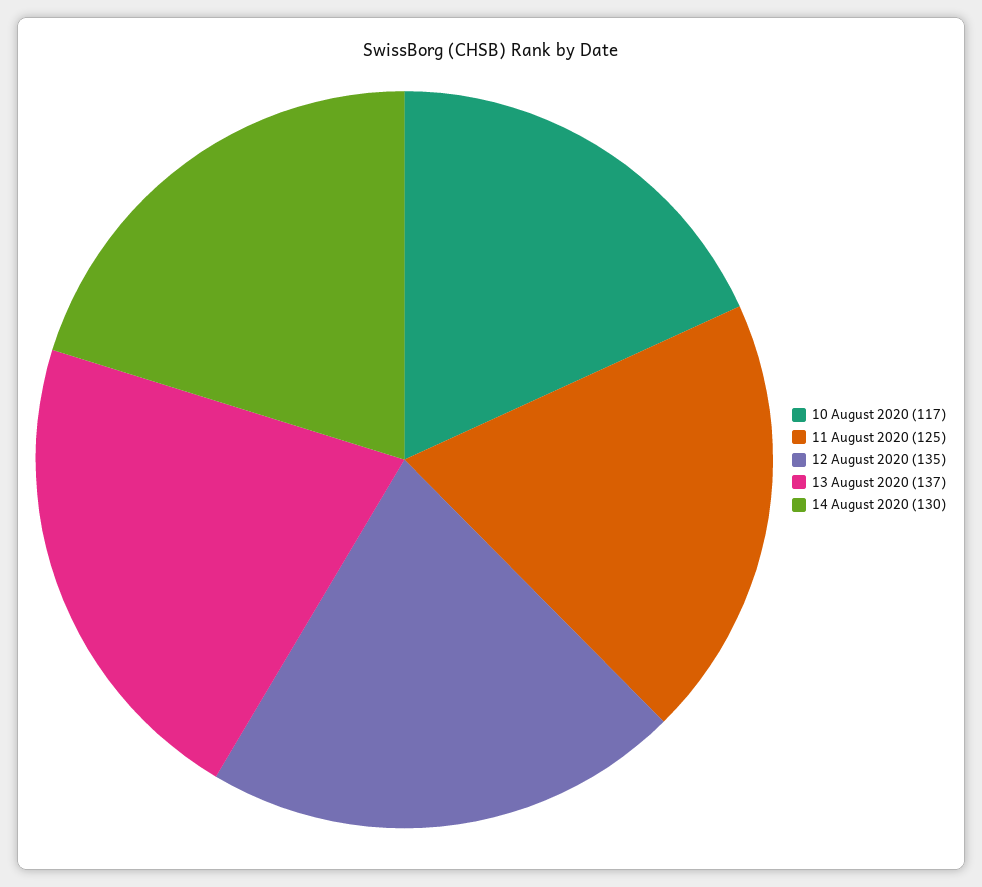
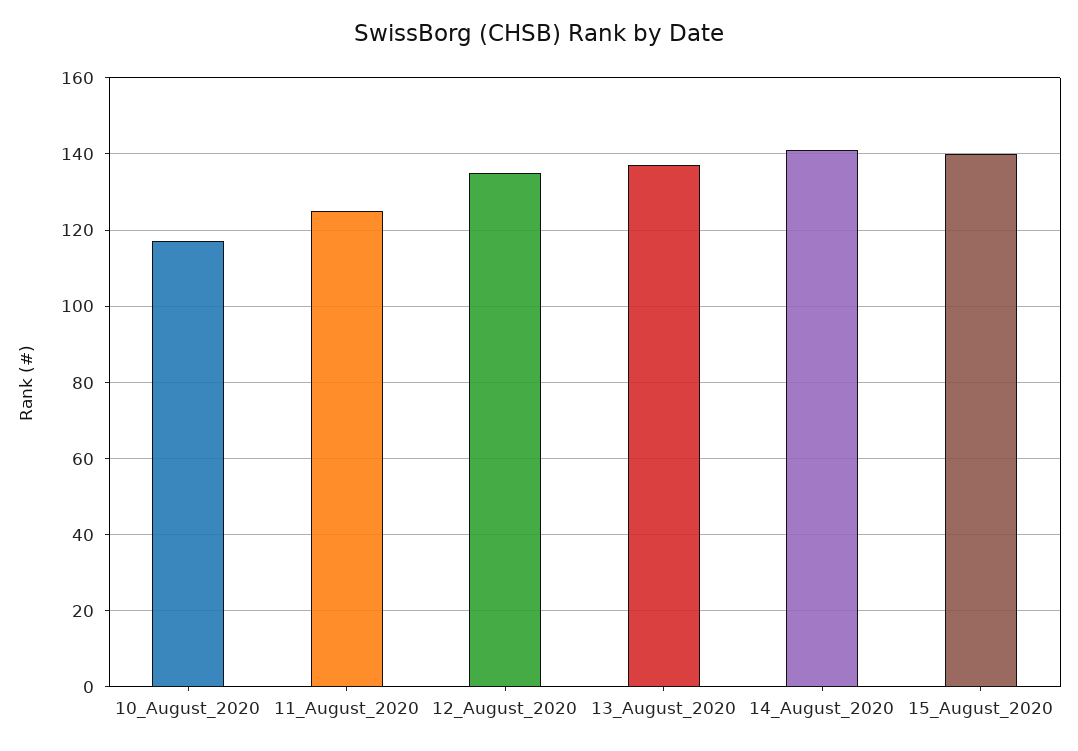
14 August 2020: 130 -> 140
15_August_2020: none -> 140

